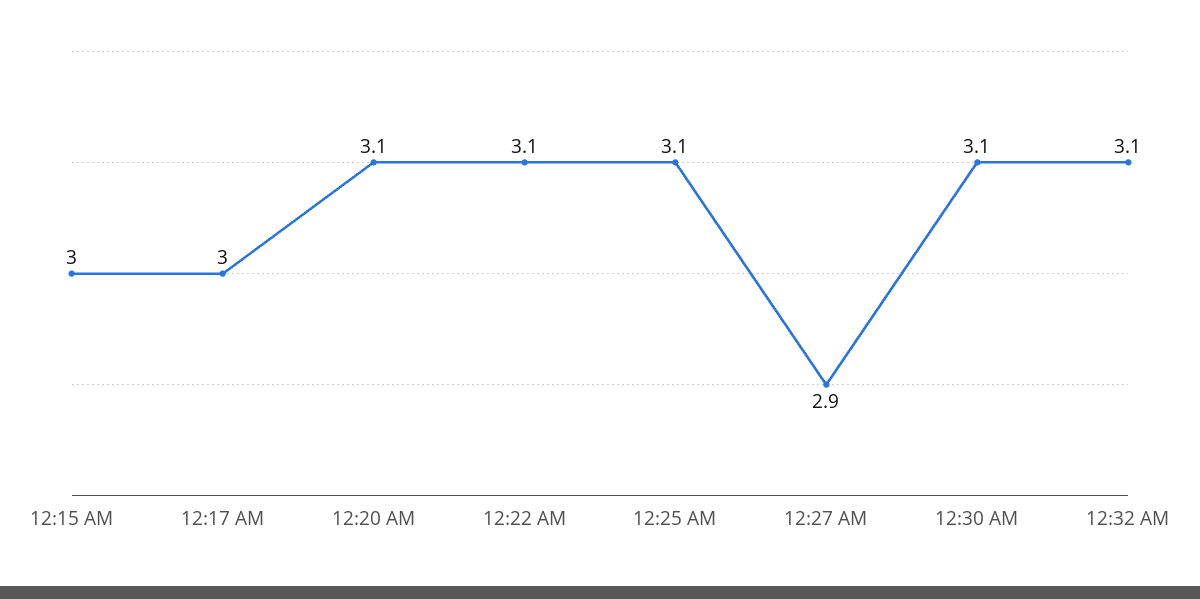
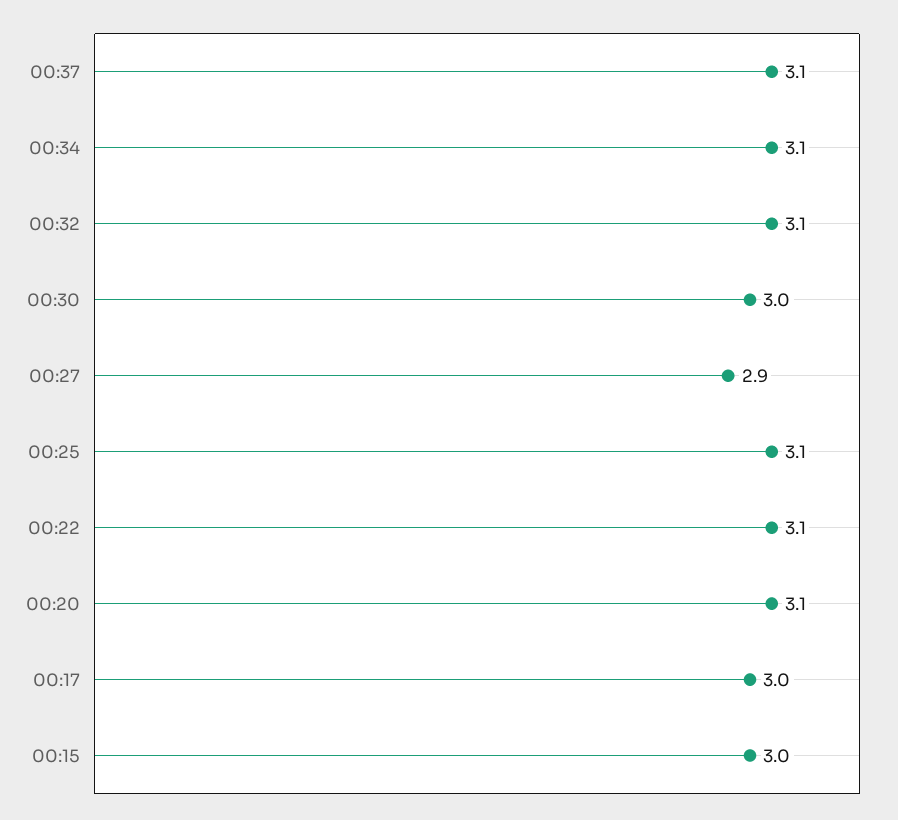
12:30 AM: 3.1 -> 3
00:37: none -> 3.1
00:34: none -> 3.1

